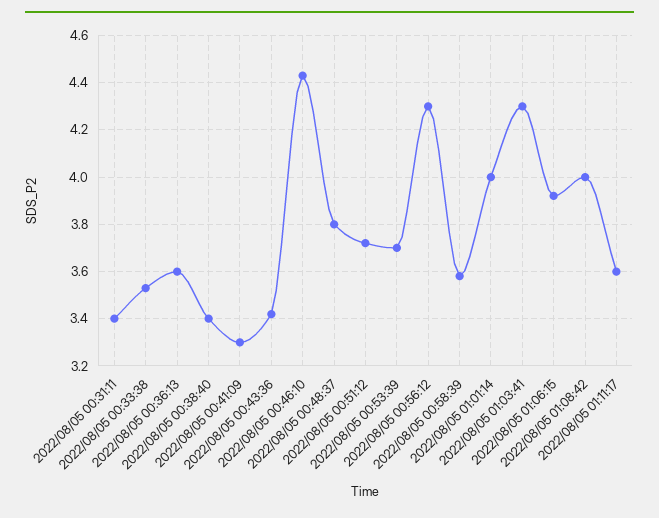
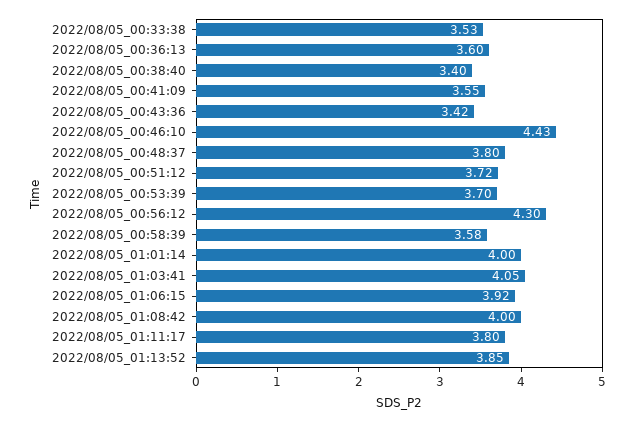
2022/08/05 00:31:11: 3.4 -> none
2022/08/05 00:41:09: 3.3 -> 3.55
2022/08/05 01:03:41: 4.3 -> 4.05
2022/08/05 01:11:17: 3.6 -> 3.8
2022/08/05_01:13:52: none -> 3.85

